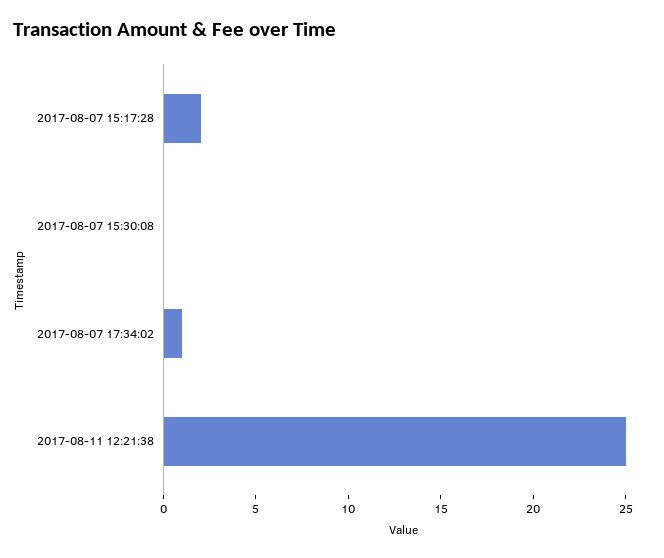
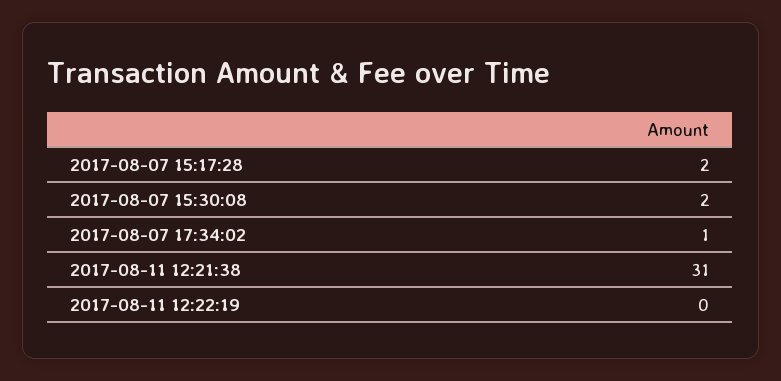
2017-08-07 15:30:08: 0 -> 2
2017-08-11 12:21:38: 25 -> 31
2017-08-11 12:22:19: none -> 0

